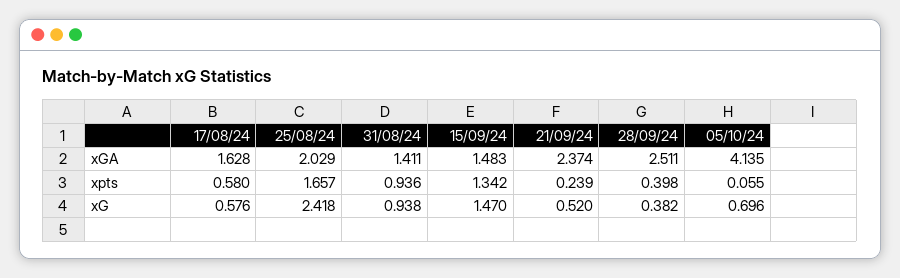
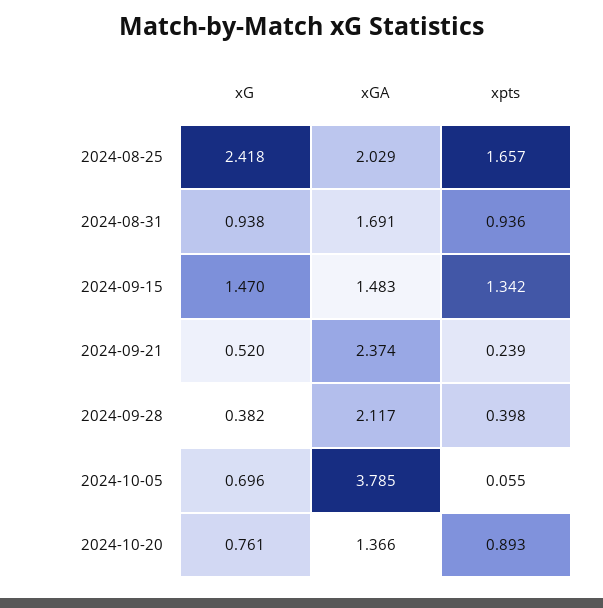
17/08/24, xGA: 1.628 -> none
31/08/24, xGA: 1.411 -> 1.691
28/09/24, xGA: 2.511 -> 2.117
05/10/24, xGA: 4.135 -> 3.785
17/08/24, xpts: 0.58 -> none
17/08/24, xG: 0.576 -> none
2024-10-20, xG: none -> 0.761
2024-10-20, xGA: none -> 1.366
2024-10-20, xpts: none -> 0.893

